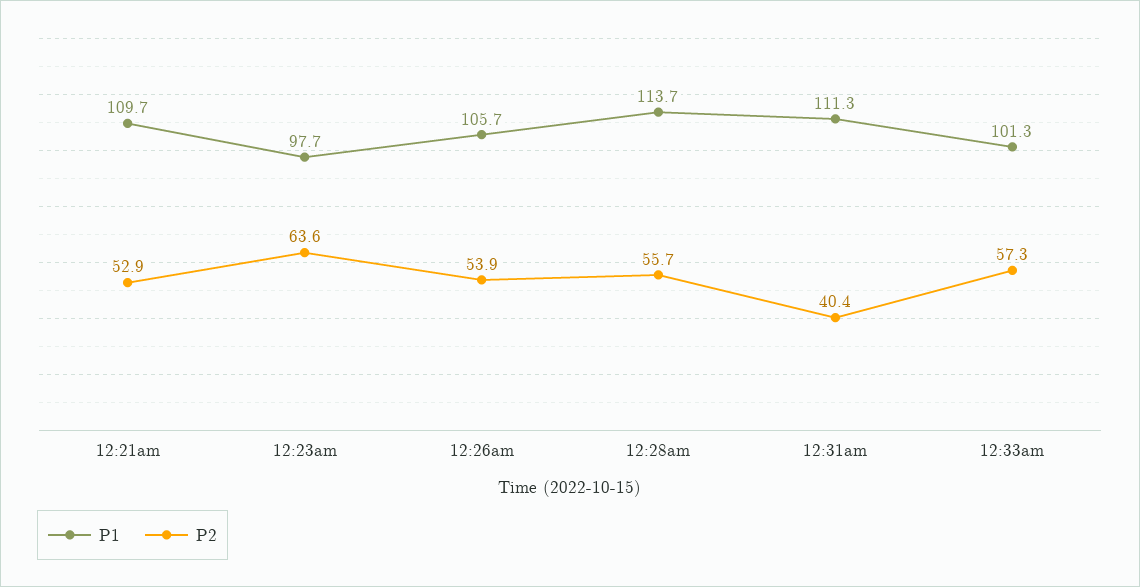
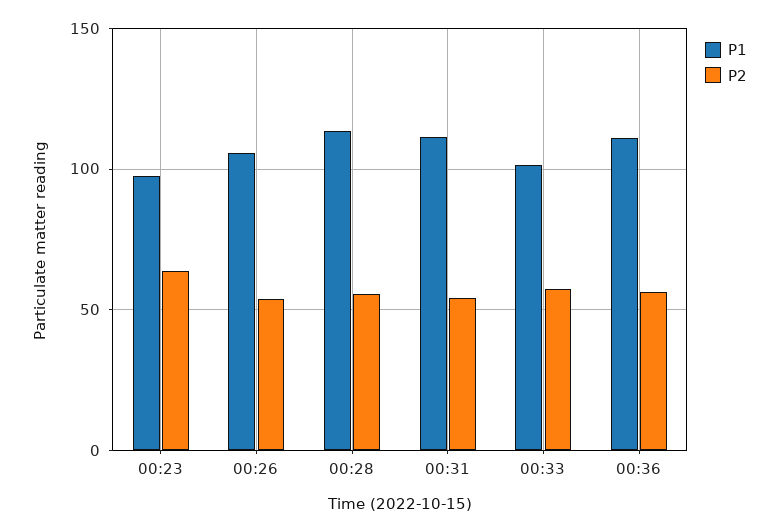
P1, 12:21am: 109.7 -> none
P2, 12:21am: 52.9 -> none
P2, 12:31am: 40.4 -> 55
P1, 00:36: none -> 110
P2, 00:36: none -> 55

